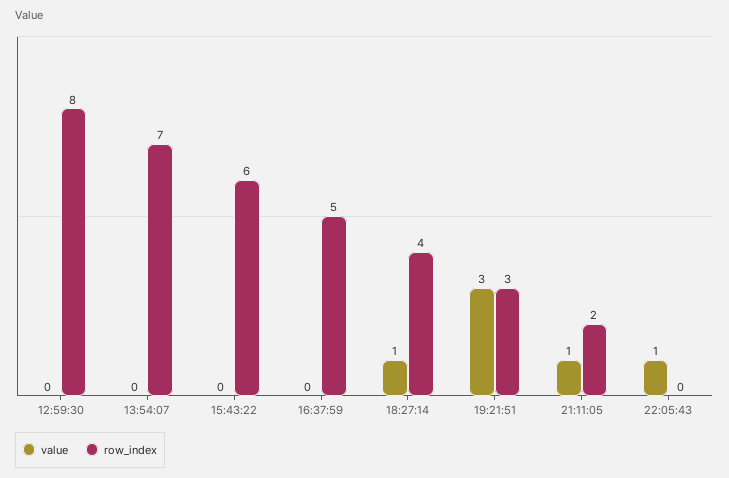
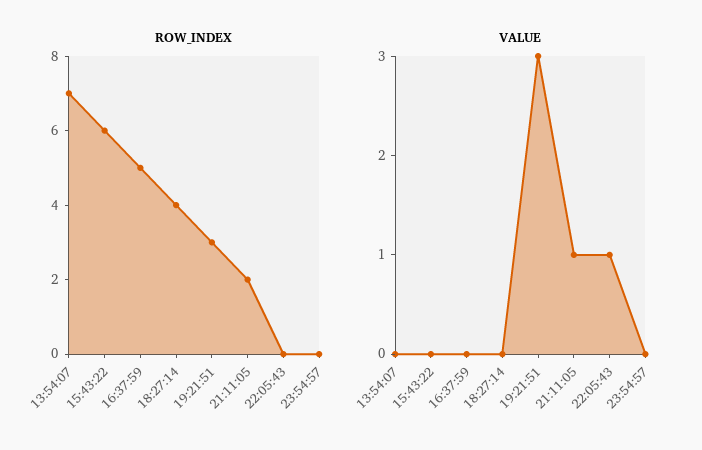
value, 12:59:30: 0 -> none
row_index, 12:59:30: 8 -> none
value, 18:27:14: 1 -> 0
row_index, 23:54:57: none -> 0
value, 23:54:57: none -> 0

